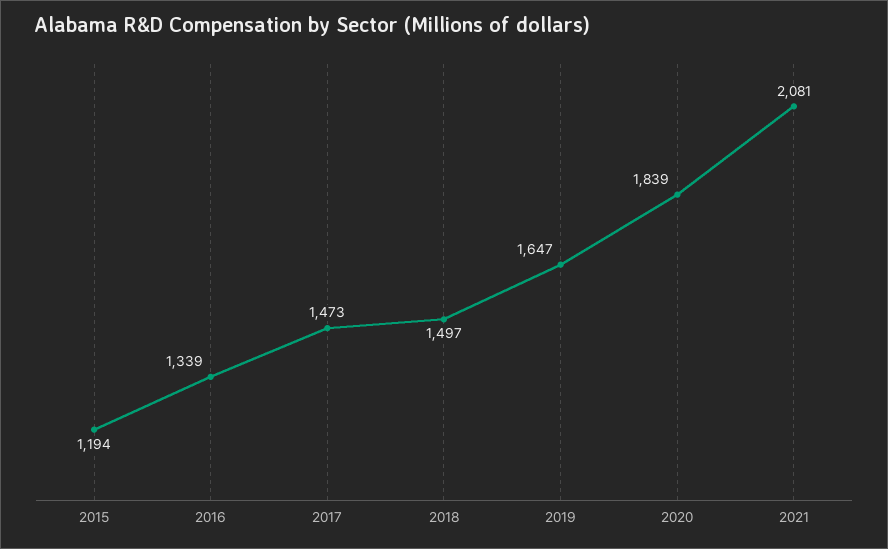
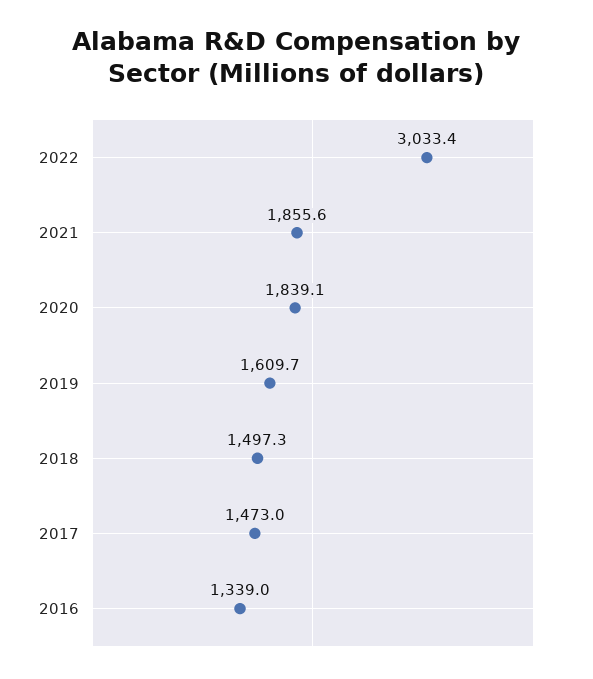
2015: 1194 -> none
2019: 1647 -> 1609.7
2021: 2081 -> 1855.6
2022: none -> 3033.4

